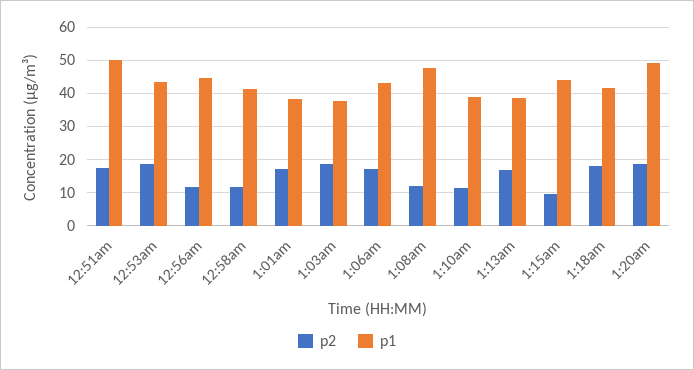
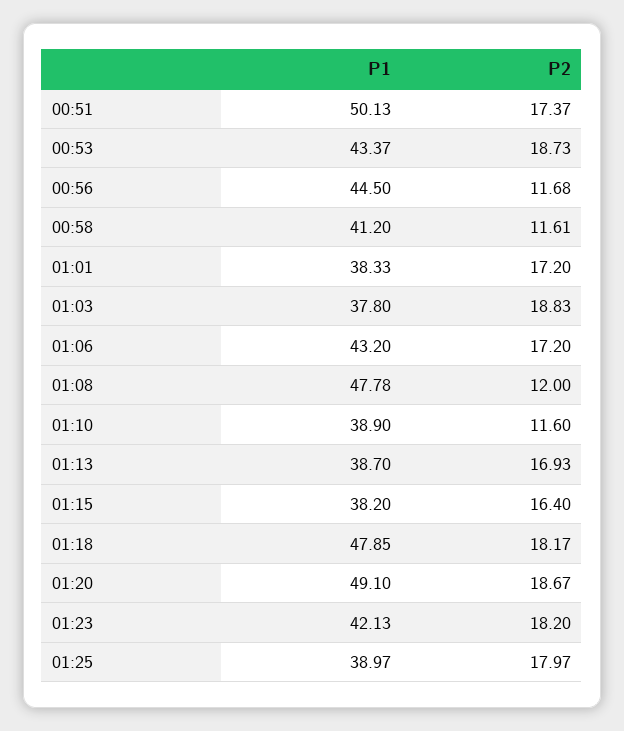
p2, 1:15am: 10 -> 16.4
p1, 1:15am: 44 -> 38.2
p1, 1:18am: 42 -> 47.85
p1, 01:23: none -> 42.13
p2, 01:23: none -> 18.2
p1, 01:25: none -> 38.97
p2, 01:25: none -> 17.97

